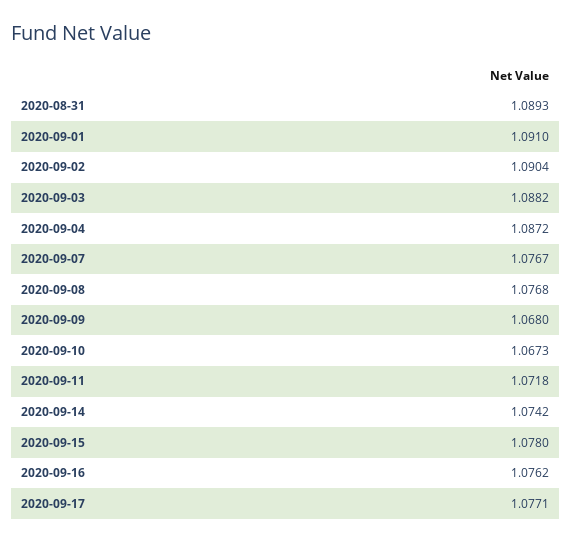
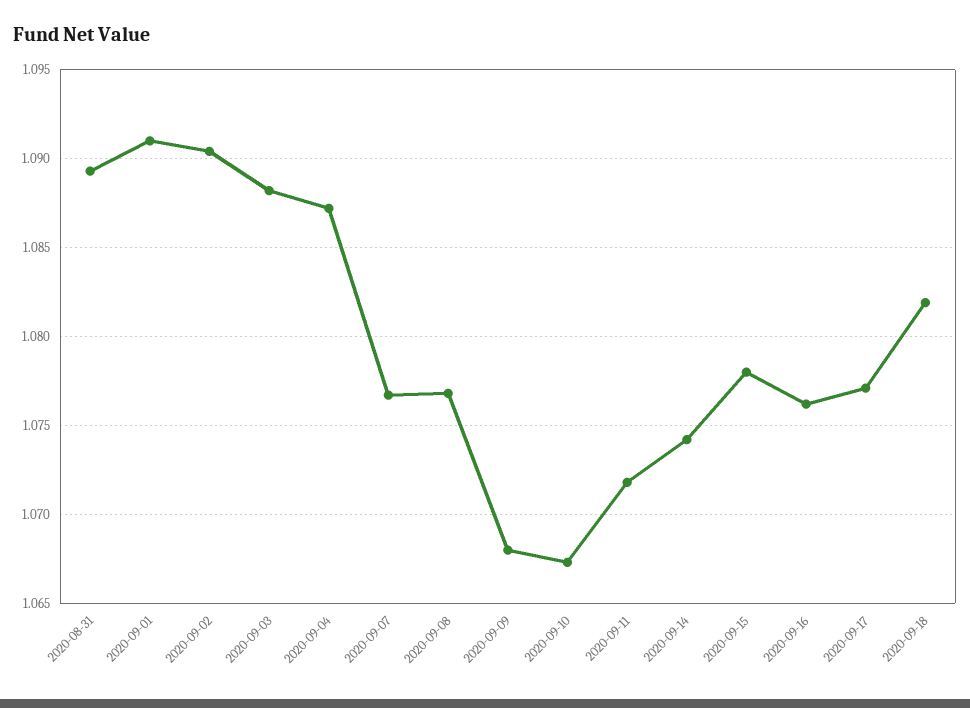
2020-09-18: none -> 1.082

